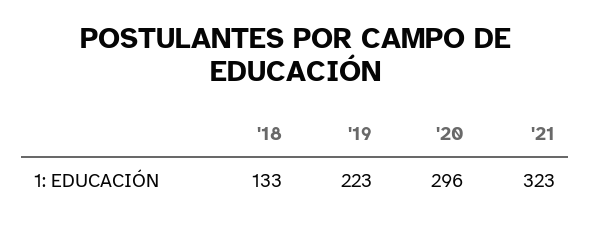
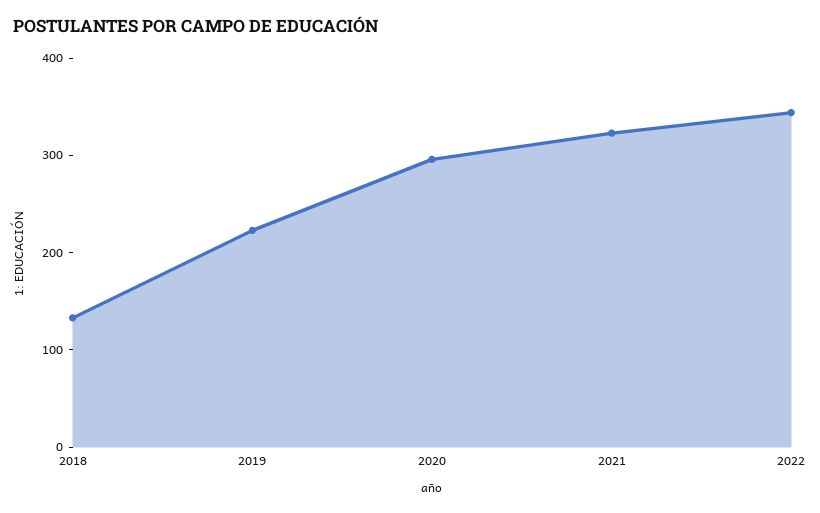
2022: none -> 340

